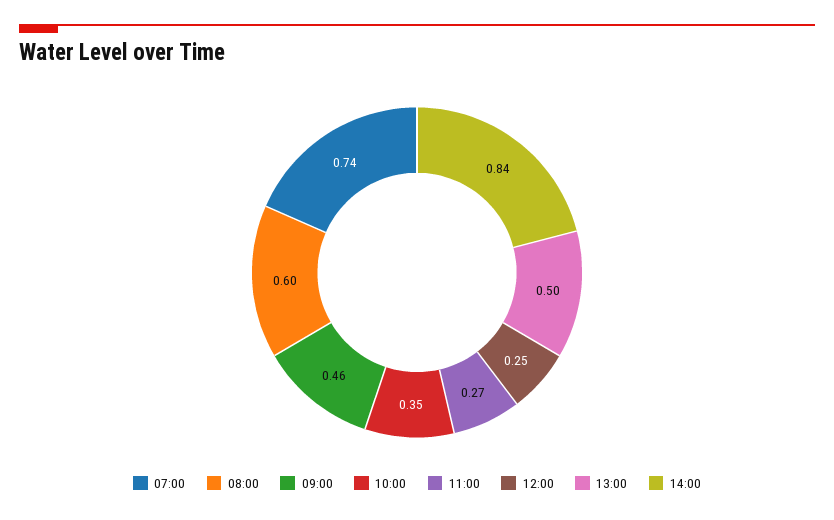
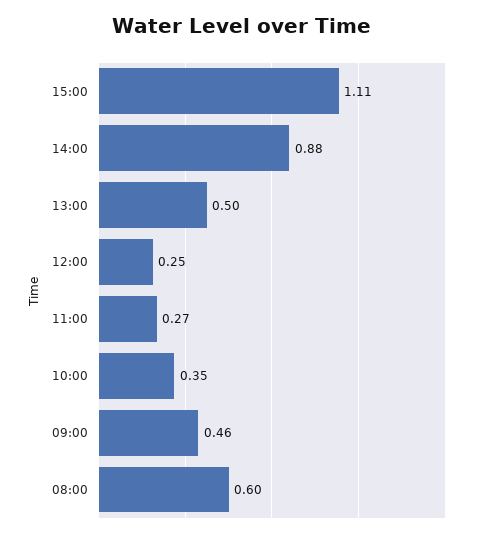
07:00: 0.74 -> none
14:00: 0.84 -> 0.88
15:00: none -> 1.11

